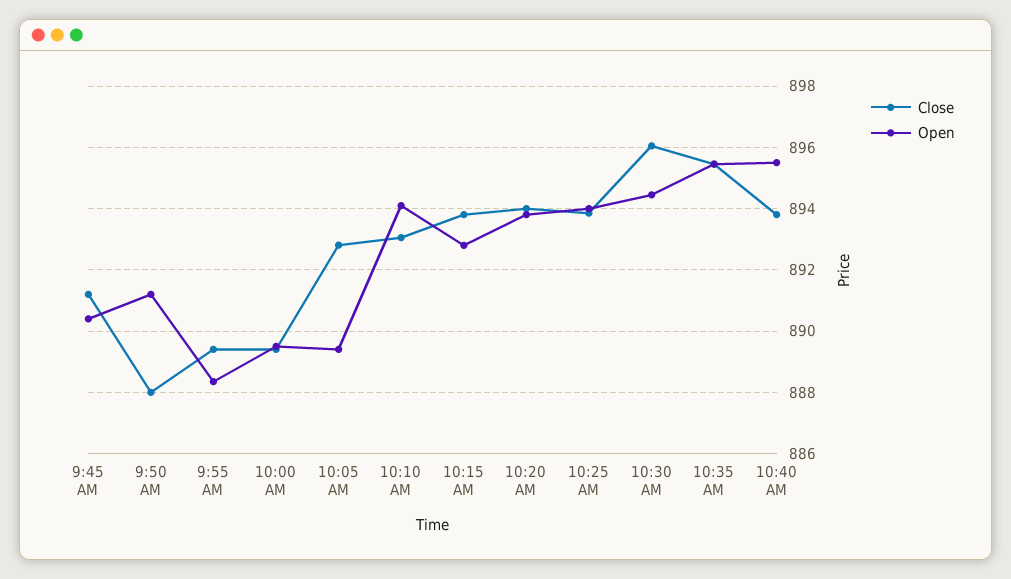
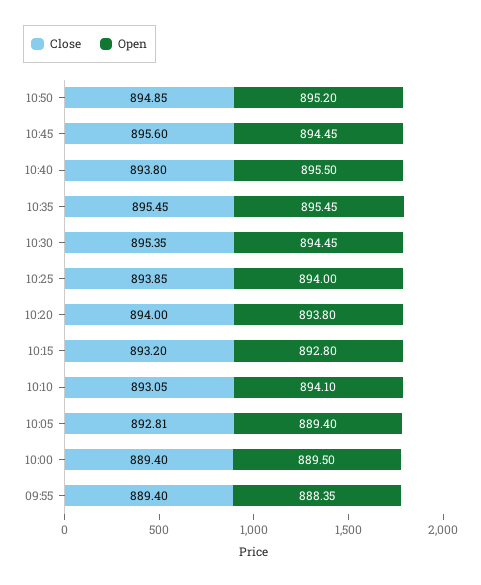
Close, 9:45 AM: 891.2 -> none
Open, 9:45 AM: 890.4 -> none
Close, 9:50 AM: 888 -> none
Open, 9:50 AM: 891.2 -> none
Close, 10:15 AM: 893.8 -> 893.2
Close, 10:30 AM: 896 -> 895.35
Close, 10:50: none -> 894.85
Open, 10:50: none -> 895.2
Close, 10:45: none -> 895.6
Open, 10:45: none -> 894.45

